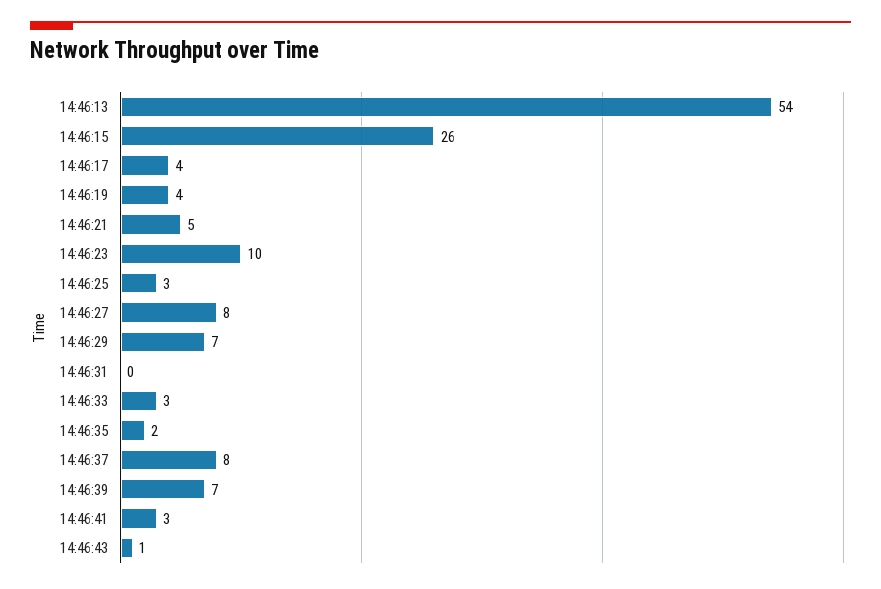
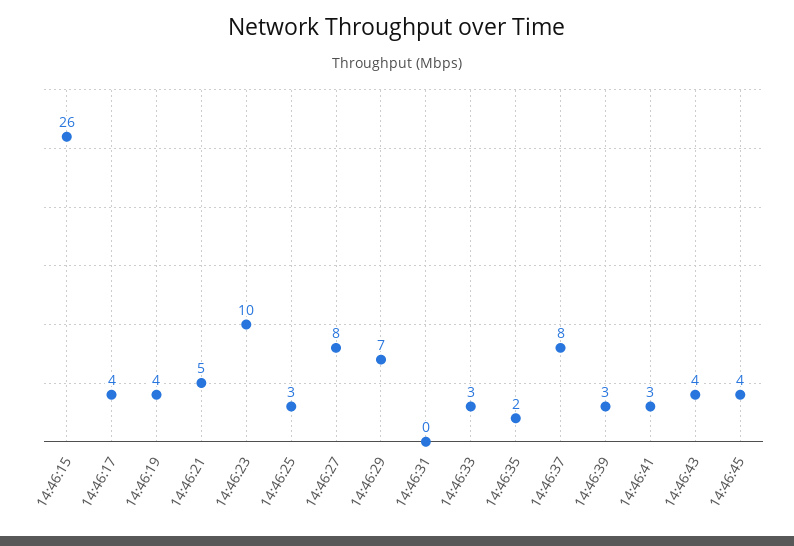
14:46:13: 54 -> none
14:46:39: 7 -> 3
14:46:43: 1 -> 4
14:46:45: none -> 4

